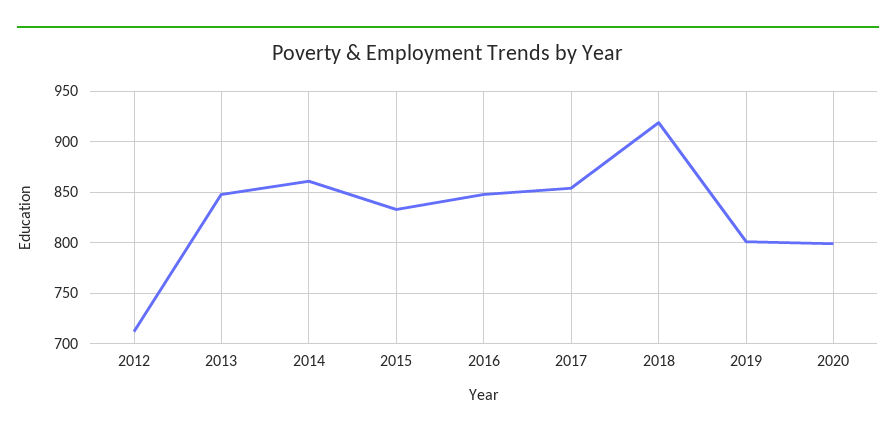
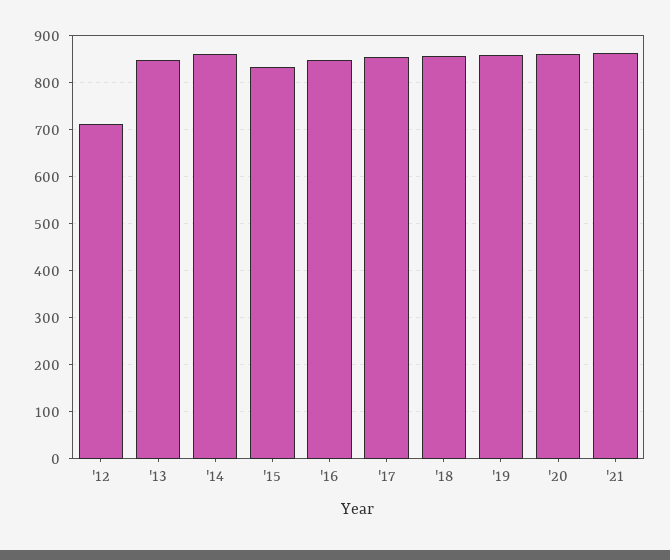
2018: 920 -> 860
2019: 800 -> 860
2020: 800 -> 860
'21: none -> 860

